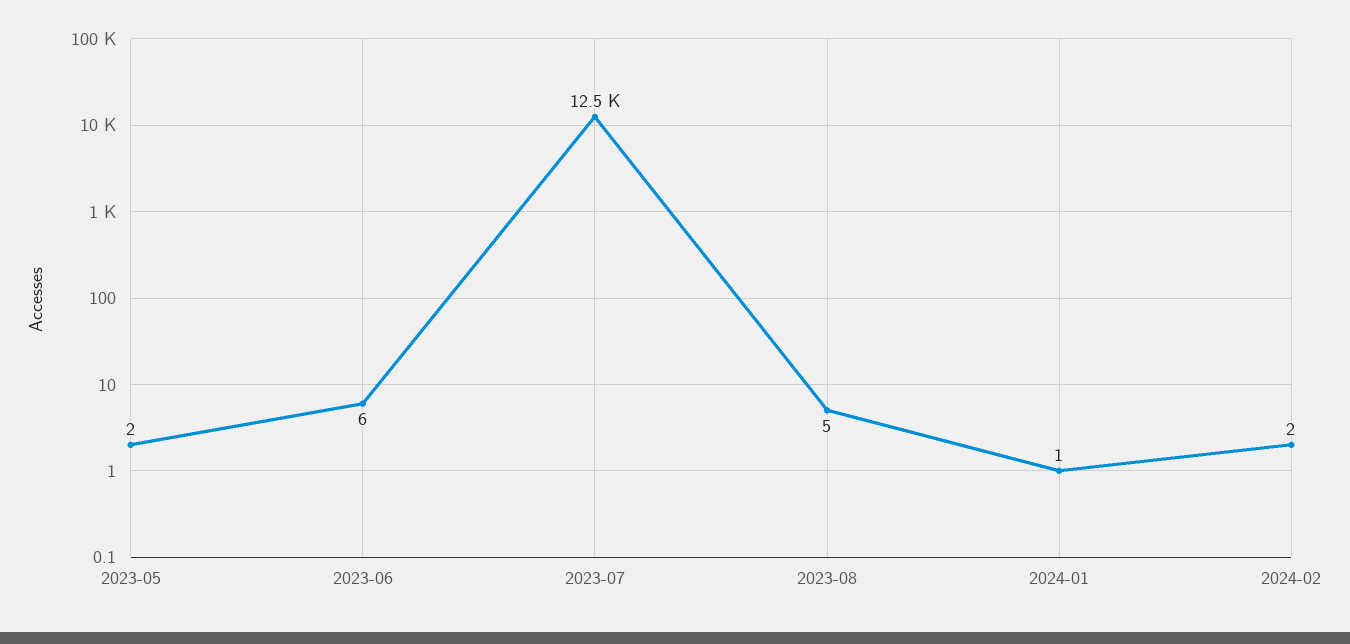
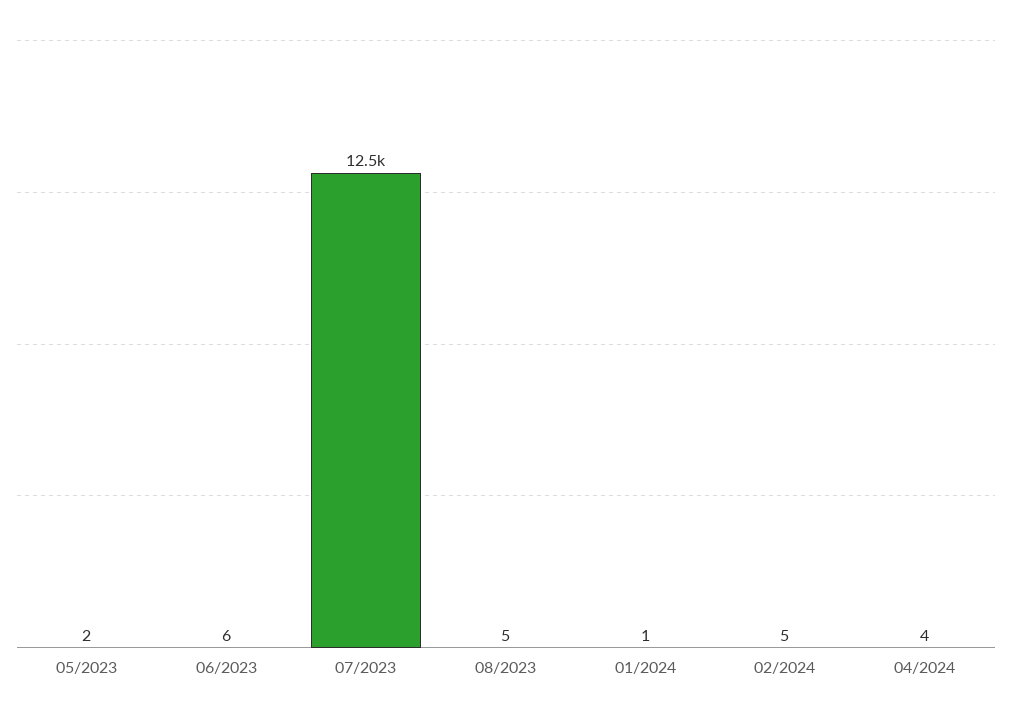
2024-02: 2 -> 5
04/2024: none -> 4

